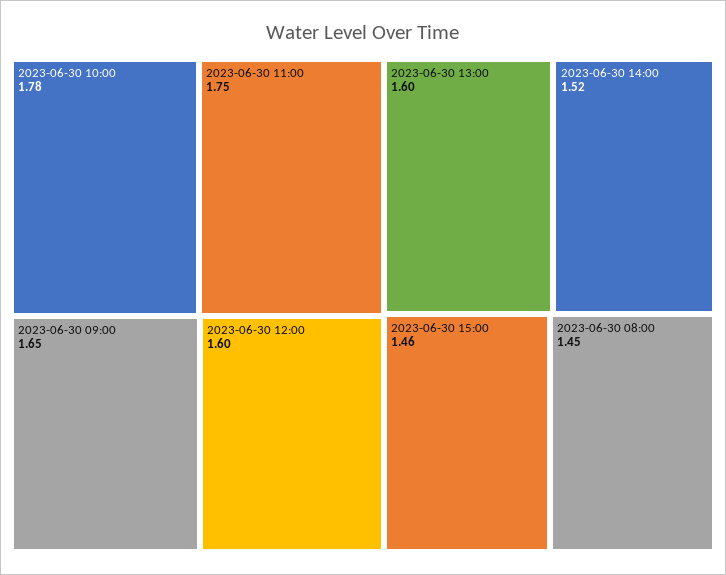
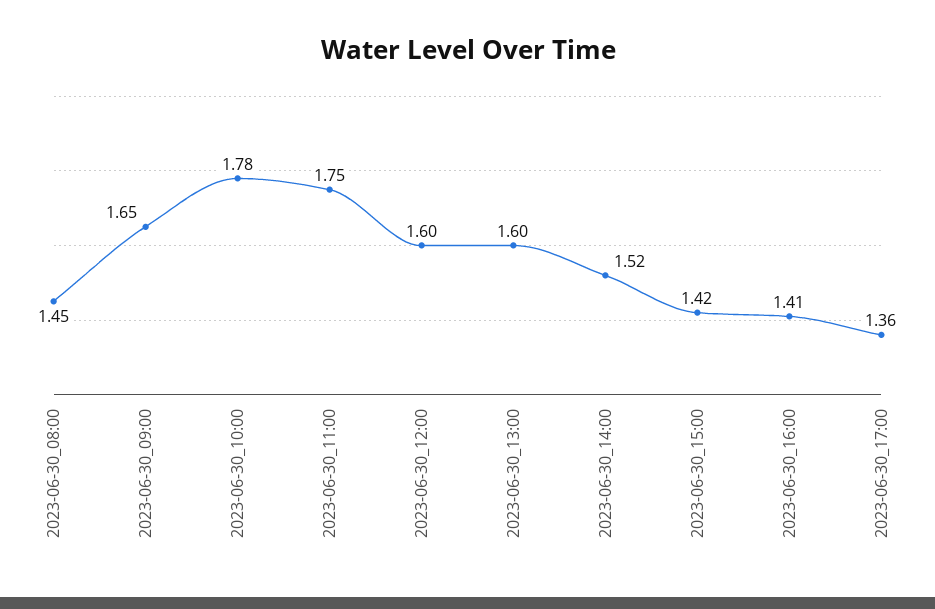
2023-06-30 15:00: 1.46 -> 1.42
2023-06-30_16:00: none -> 1.41
2023-06-30_17:00: none -> 1.36

